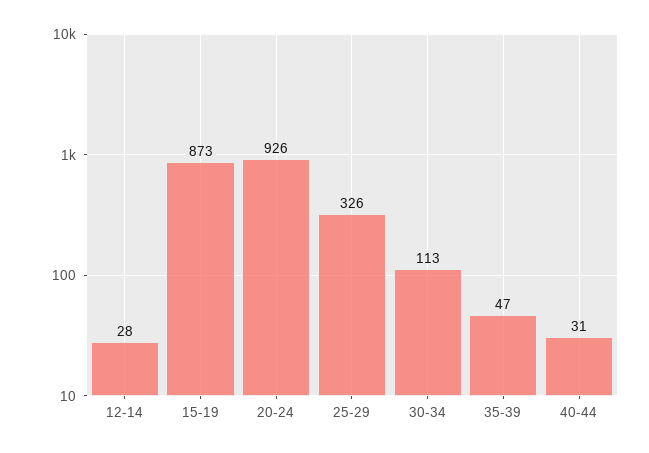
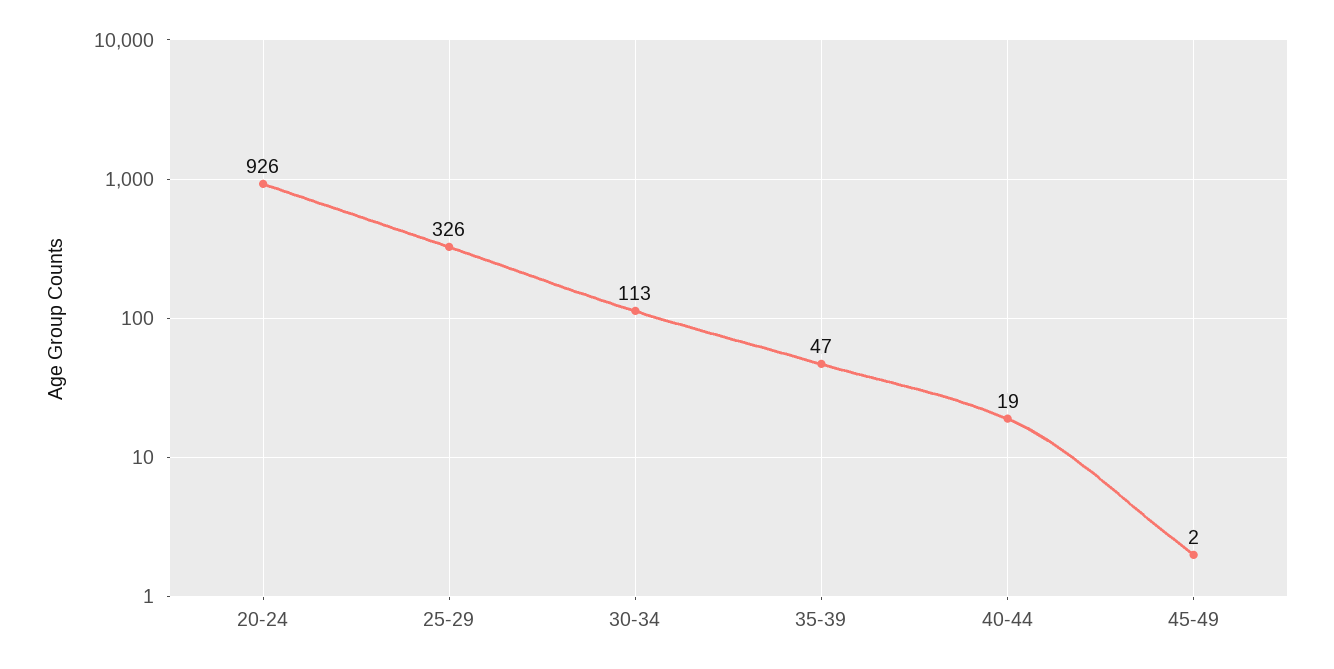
12-14: 28 -> none
15-19: 873 -> none
40-44: 31 -> 19
45-49: none -> 2

